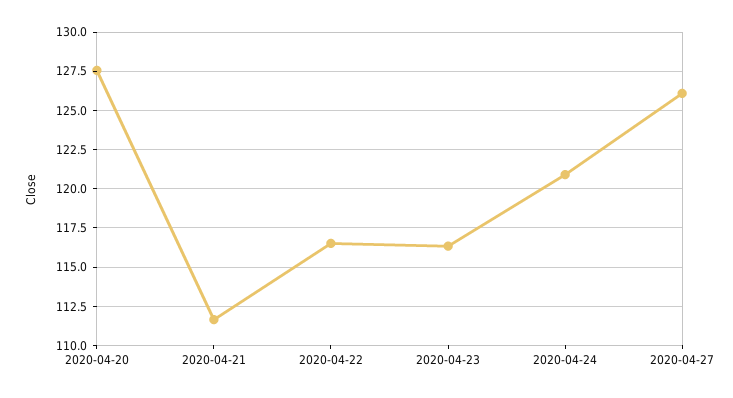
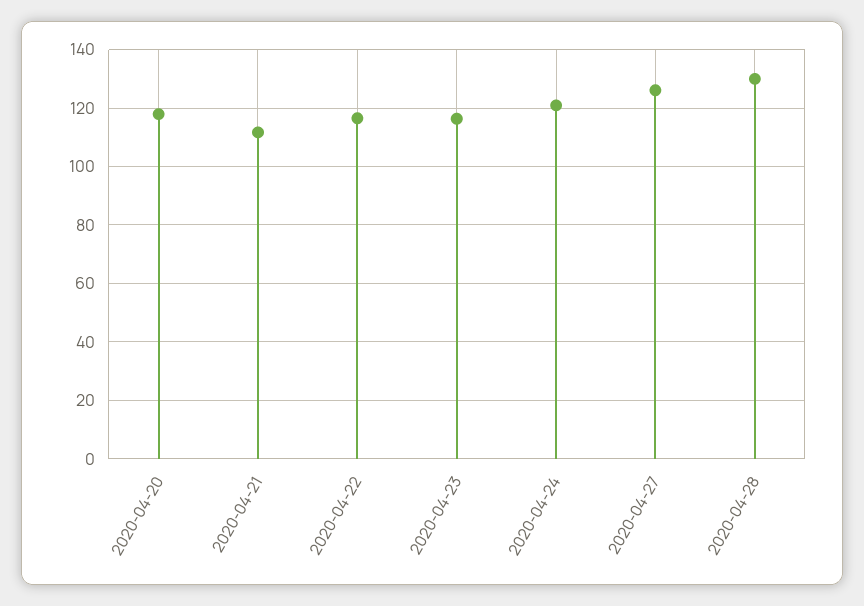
2020-04-20: 127.5 -> 117.5
2020-04-28: none -> 130

